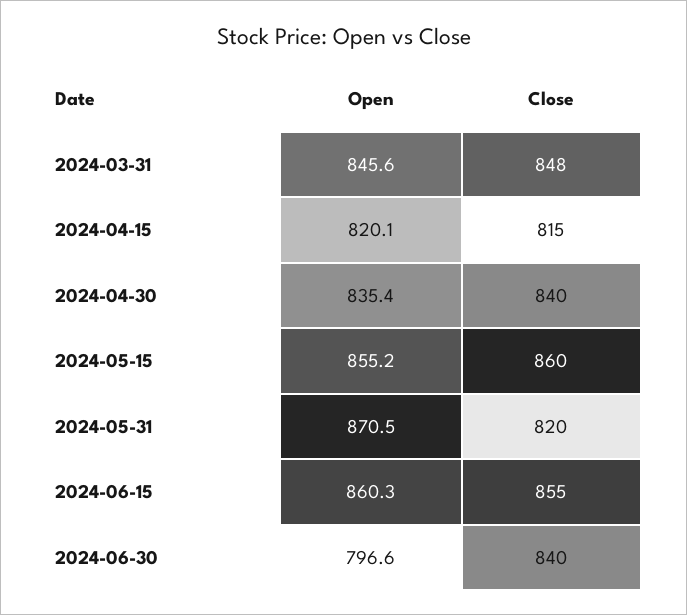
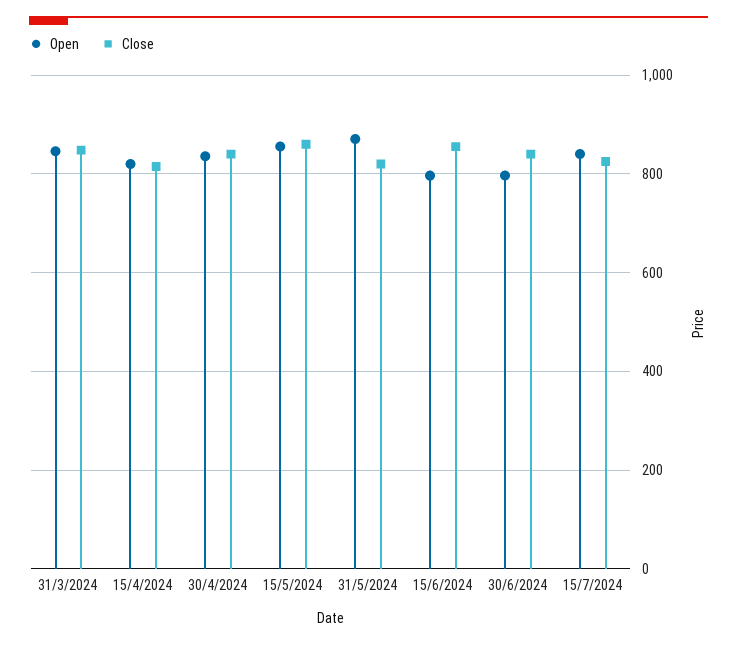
Open, 2024-06-15: 860.3 -> 800
Open, 15/7/2024: none -> 840
Close, 15/7/2024: none -> 820

